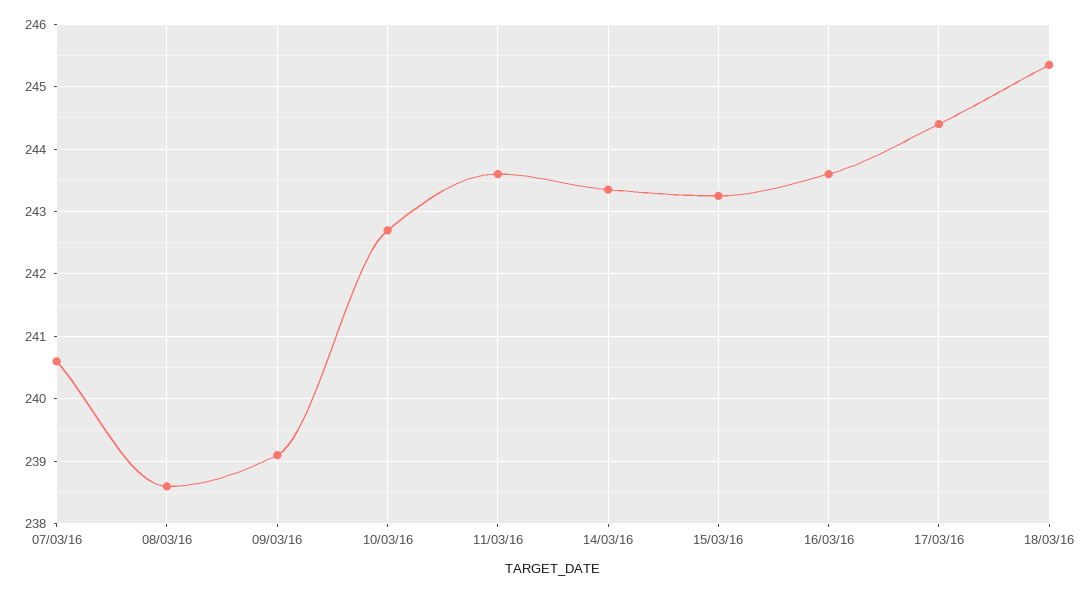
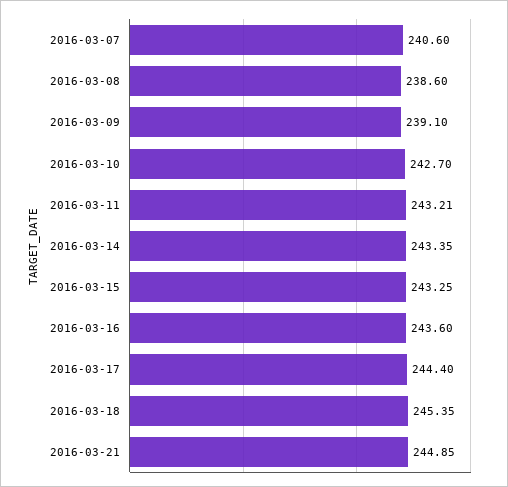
11/03/16: 243.6 -> 243.21
2016-03-21: none -> 244.85

